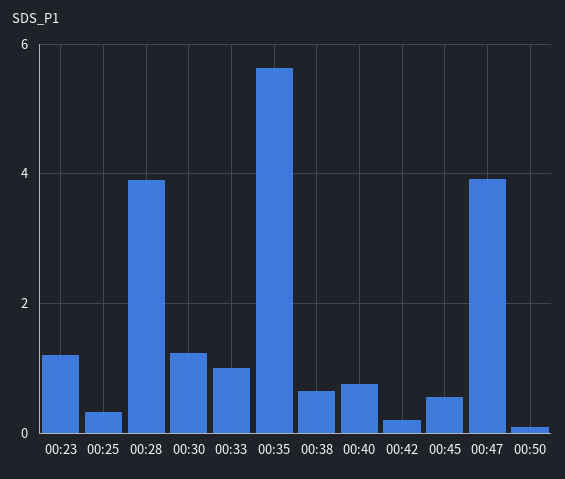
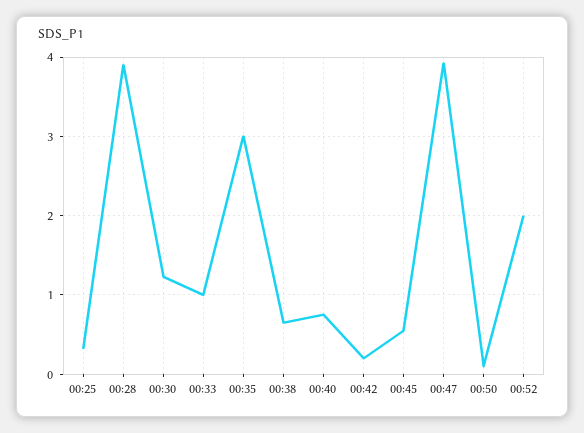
00:23: 1.2 -> none
00:35: 5.6 -> 3
00:52: none -> 2

